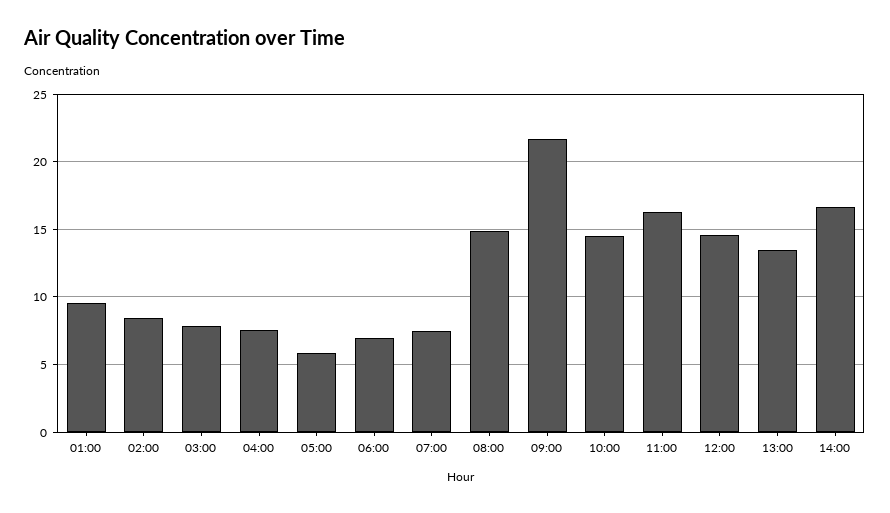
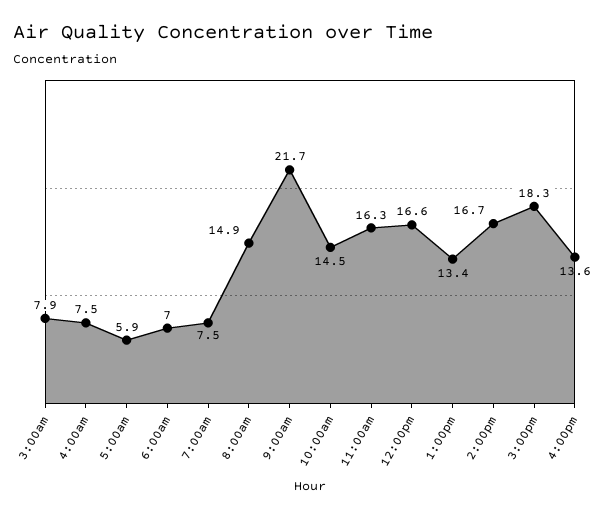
01:00: 9.5 -> none
02:00: 8.5 -> none
12:00: 14.5 -> 16.6
3:00pm: none -> 18.3
4:00pm: none -> 13.6

